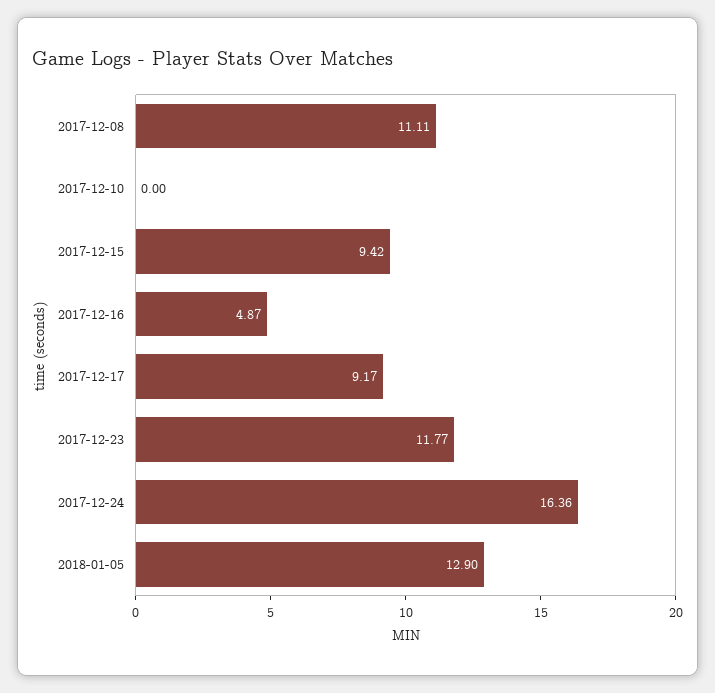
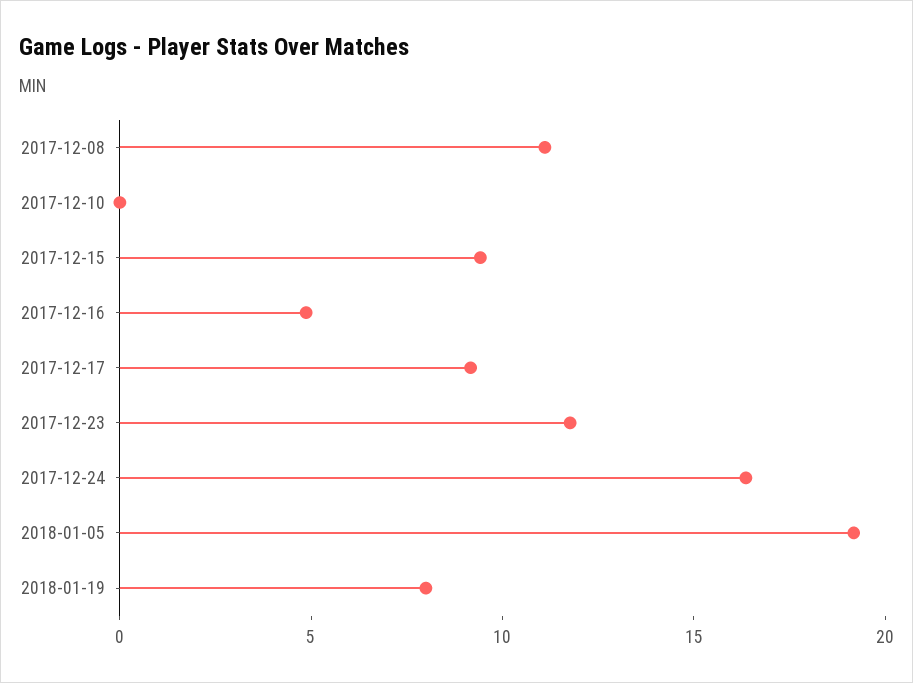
2018-01-05: 12.9 -> 19
2018-01-19: none -> 8

